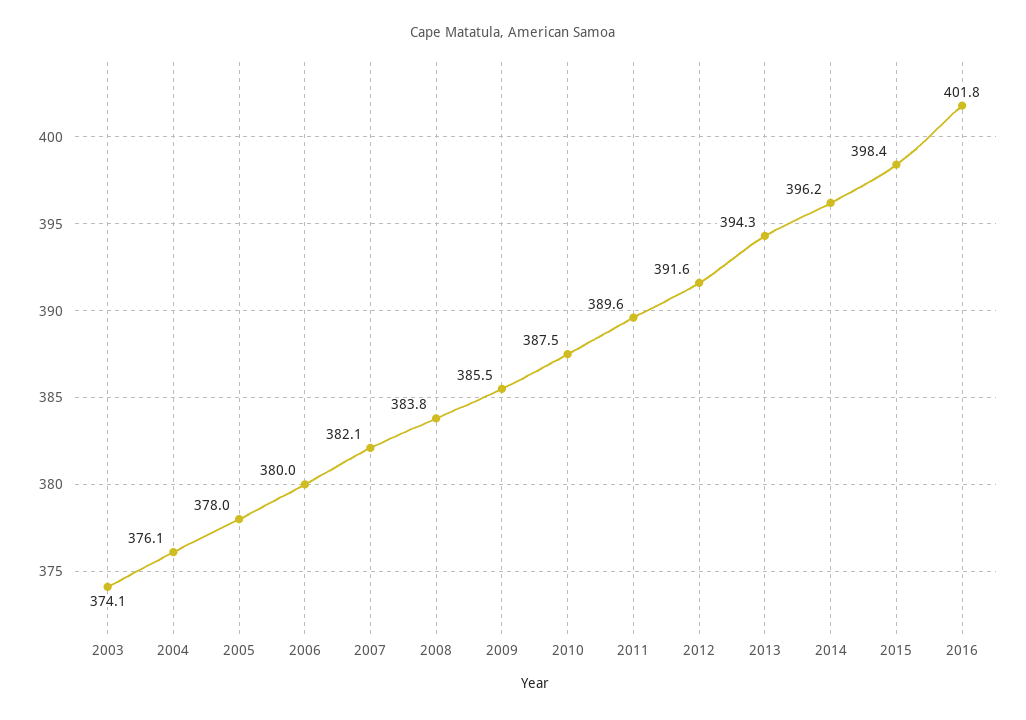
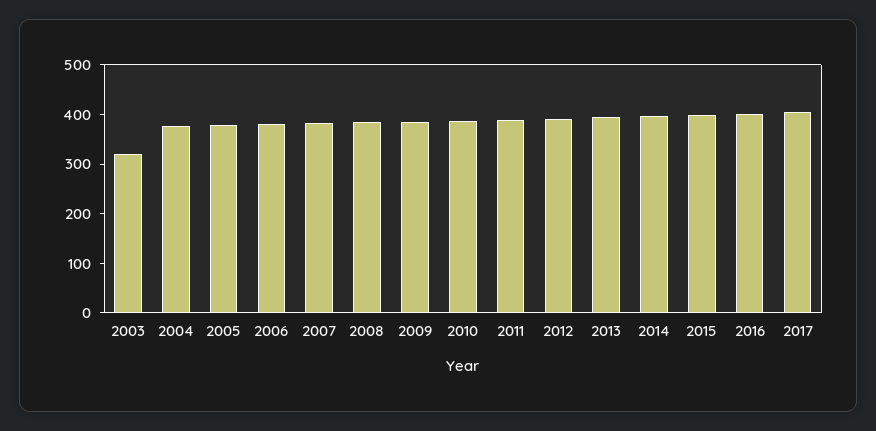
2003: 374.1 -> 320
2017: none -> 400

